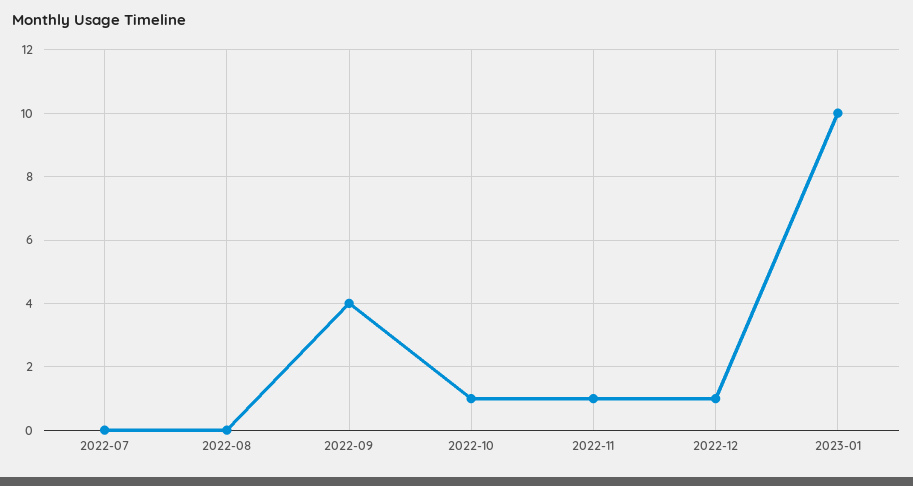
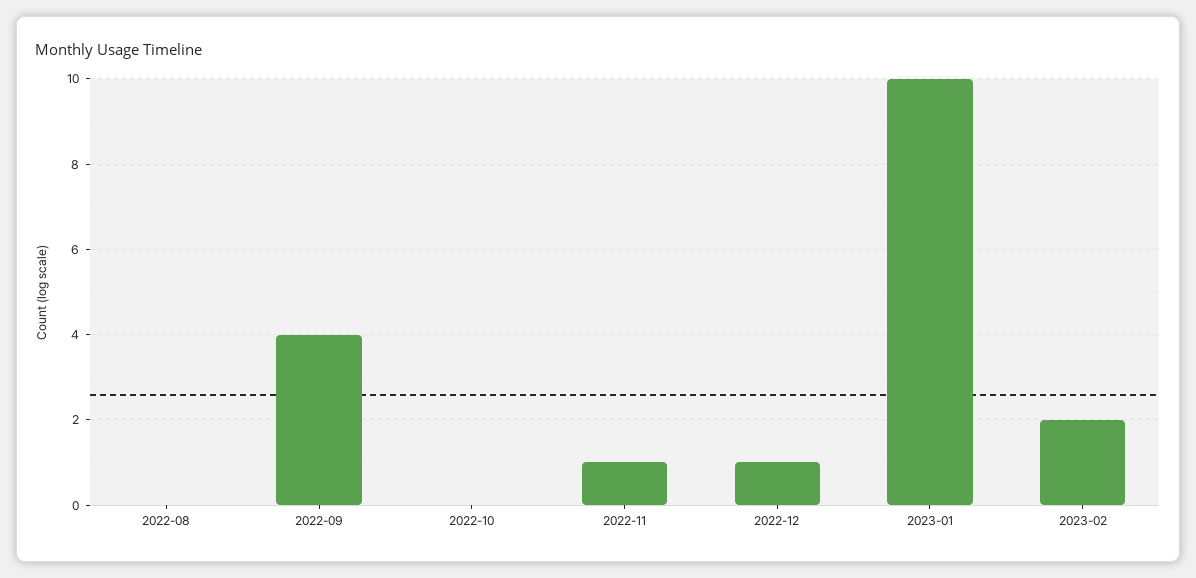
2022-07: 0 -> none
2022-10: 1 -> 0
2023-02: none -> 2

